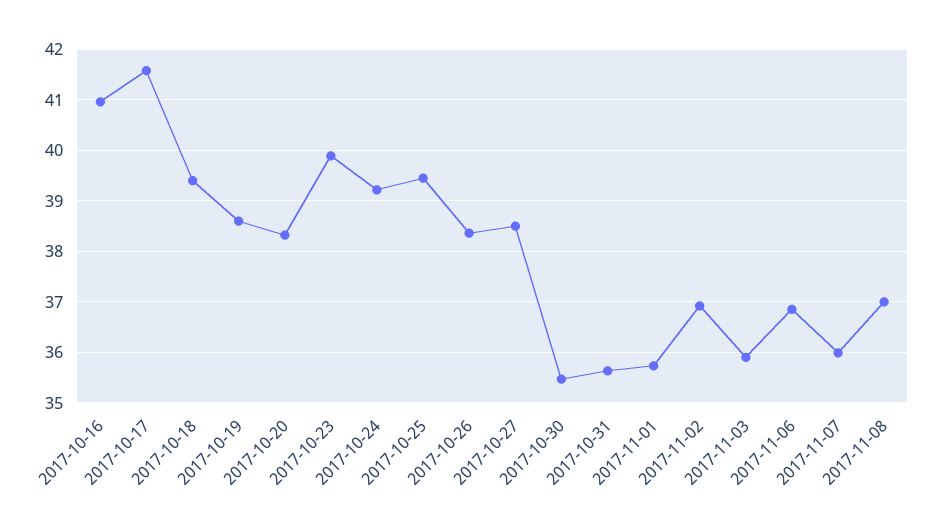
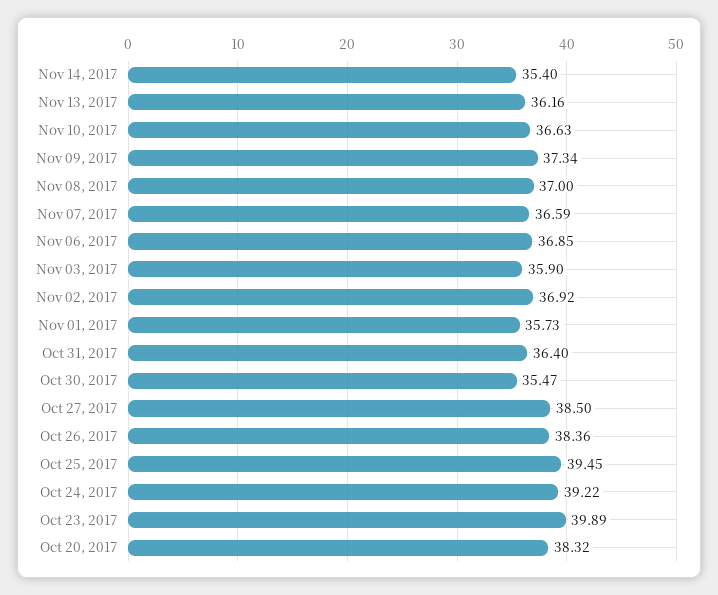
2017-10-16: 41 -> none
2017-10-17: 41.6 -> none
2017-10-18: 39.4 -> none
2017-10-19: 38.6 -> none
2017-10-31: 35.6 -> 36.4
2017-11-07: 36 -> 36.59
Nov 14, 2017: none -> 35.4
Nov 13, 2017: none -> 36.16
Nov 10, 2017: none -> 36.63
Nov 09, 2017: none -> 37.34

